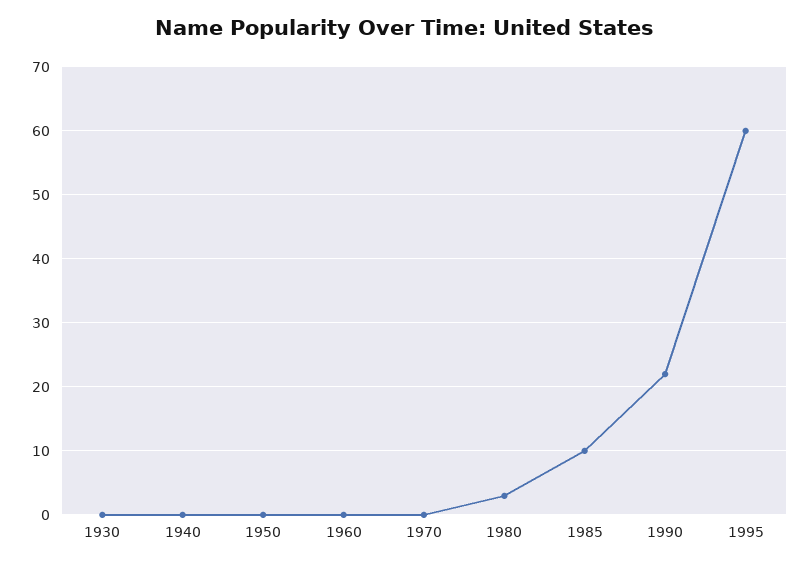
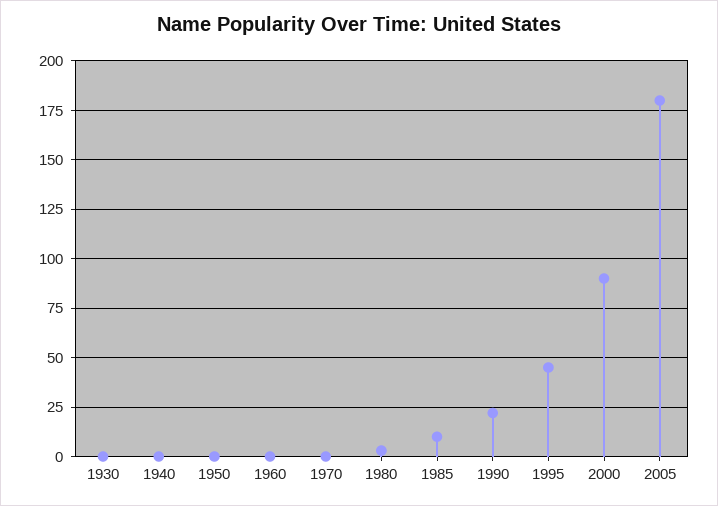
1995: 60 -> 45
2000: none -> 90
2005: none -> 180

